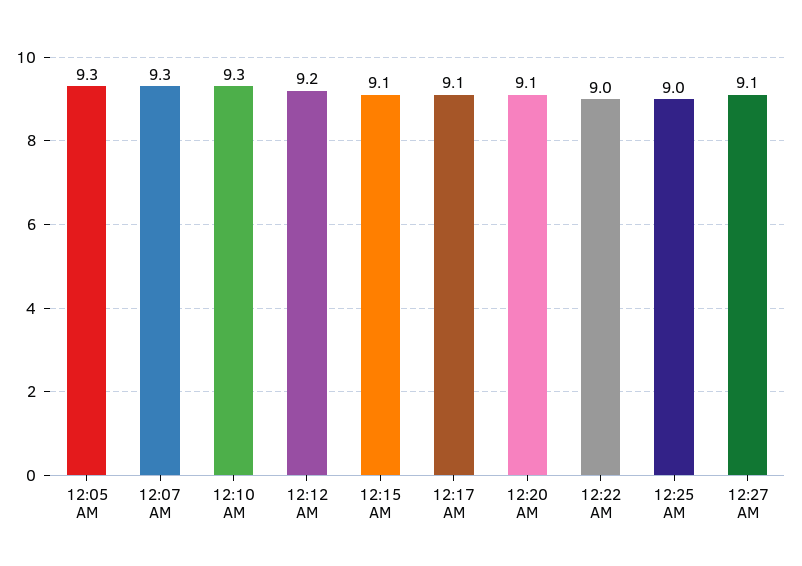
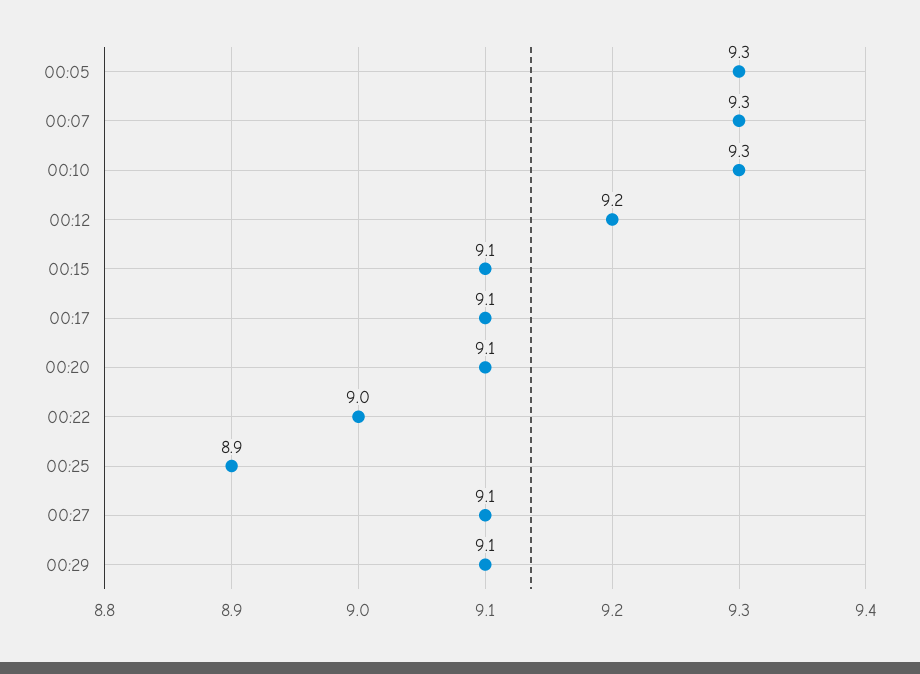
12:25 AM: 9 -> 8.9
00:29: none -> 9.1

